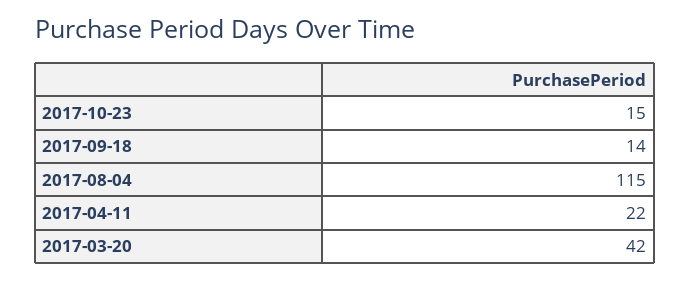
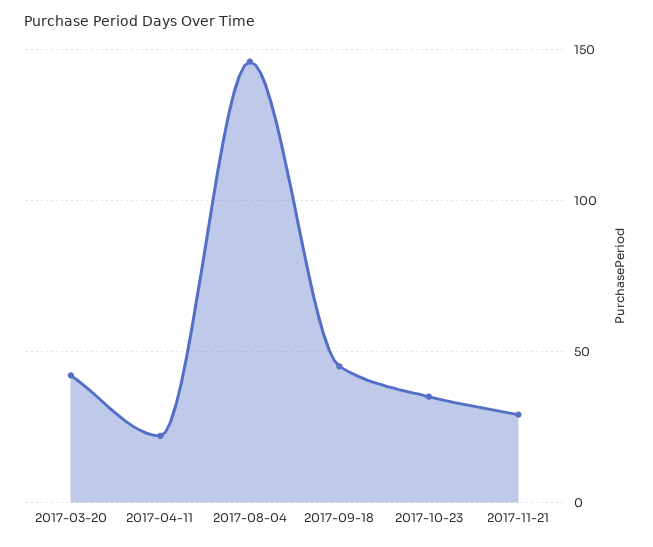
2017-10-23: 15 -> 35
2017-09-18: 14 -> 45
2017-08-04: 115 -> 145
2017-11-21: none -> 30

